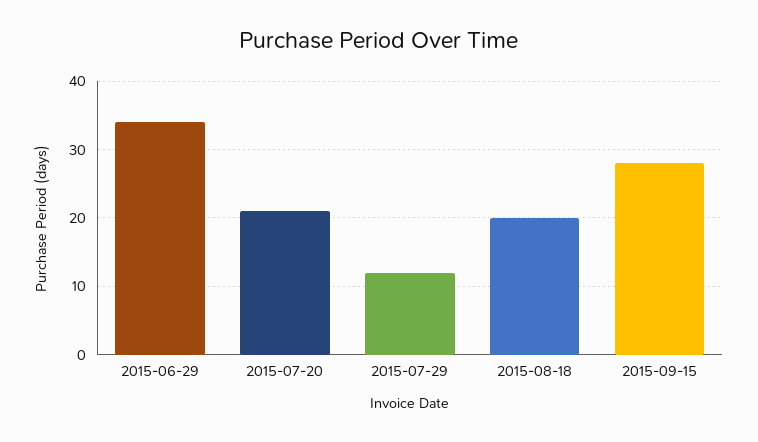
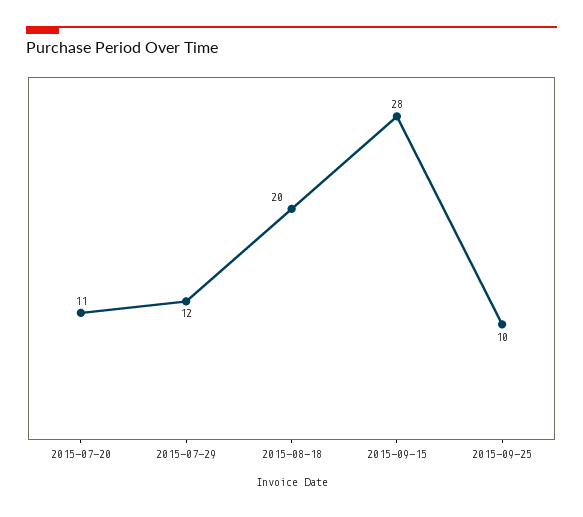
2015-06-29: 34 -> none
2015-07-20: 21 -> 11
2015-09-25: none -> 10

